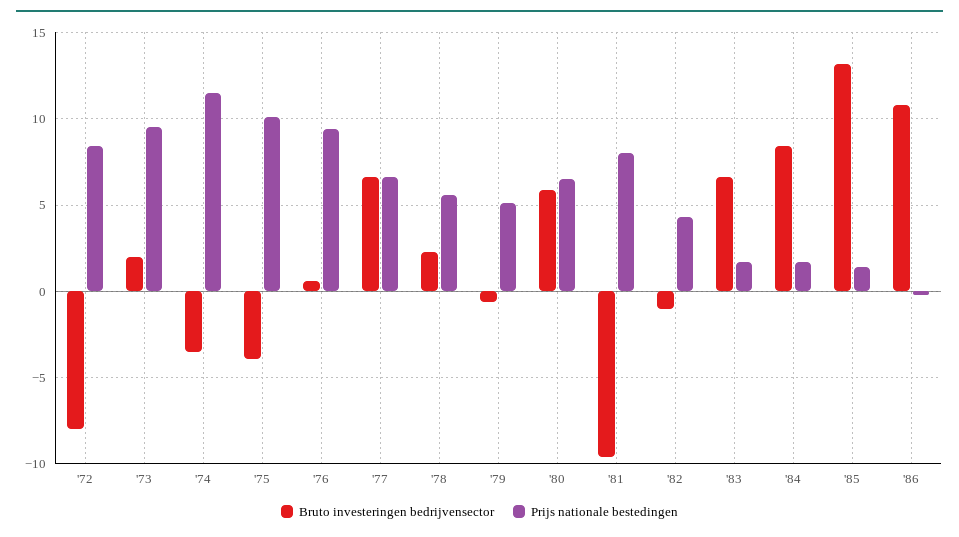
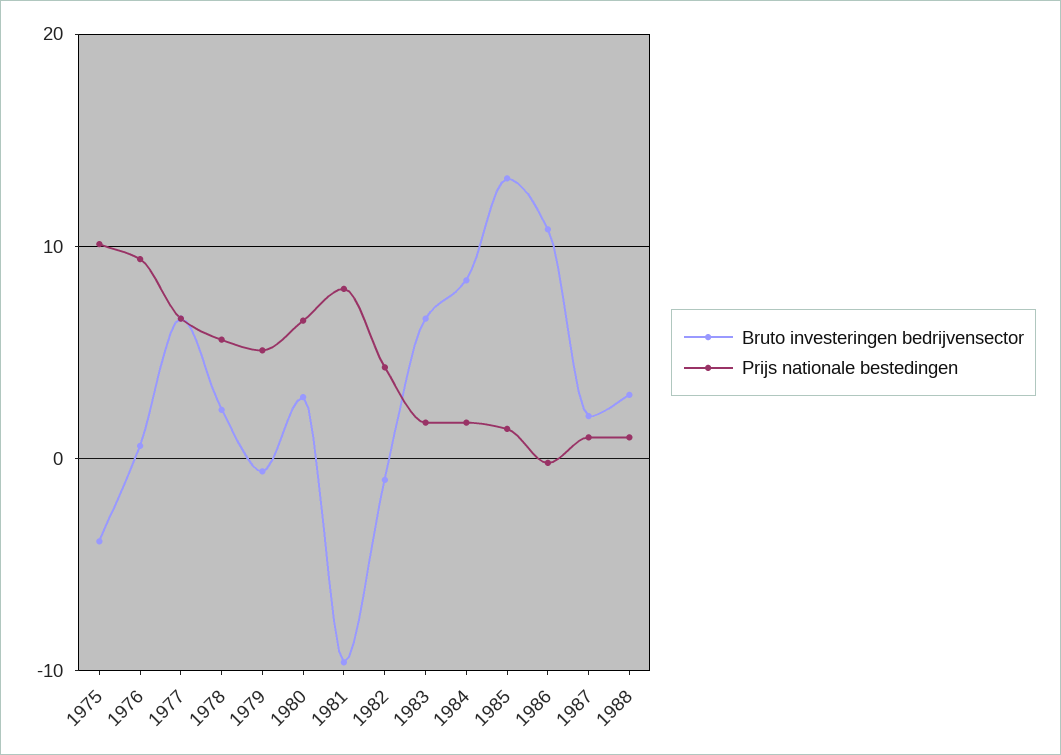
Bruto investeringen bedrijvensector, '72: -8 -> none
Prijs nationale bestedingen, '72: 8.5 -> none
Bruto investeringen bedrijvensector, '73: 2 -> none
Prijs nationale bestedingen, '73: 9.5 -> none
Bruto investeringen bedrijvensector, '74: -3.5 -> none
Prijs nationale bestedingen, '74: 11.5 -> none
Bruto investeringen bedrijvensector, '80: 6 -> 3
Bruto investeringen bedrijvensector, 1987: none -> 2
Prijs nationale bestedingen, 1987: none -> 1
Bruto investeringen bedrijvensector, 1988: none -> 3
Prijs nationale bestedingen, 1988: none -> 1

